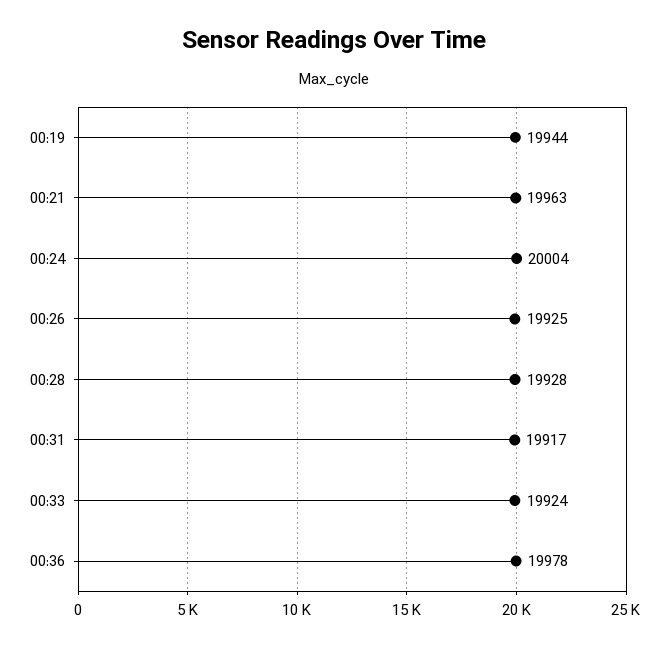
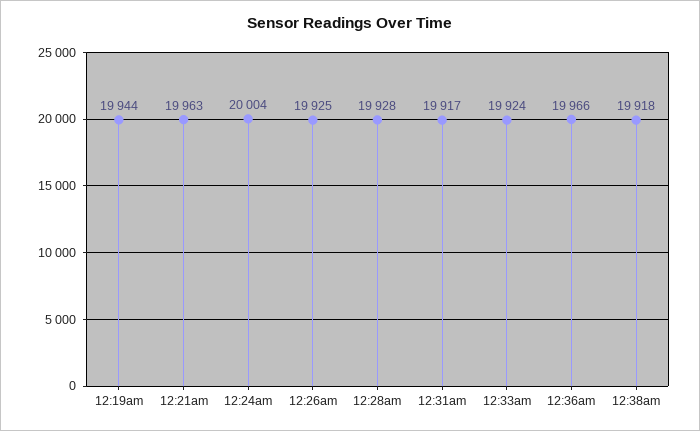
00:36: 19978 -> 19966
12:38am: none -> 19918

